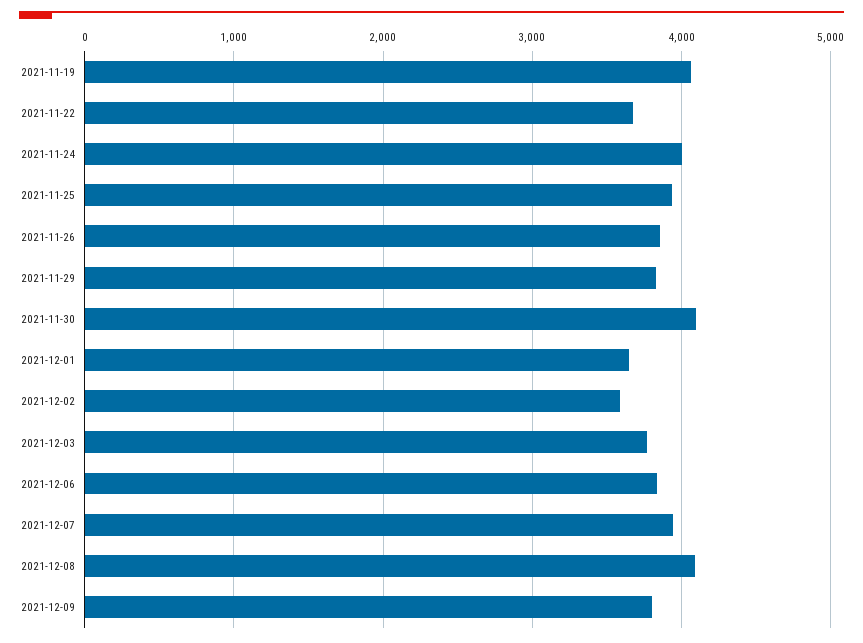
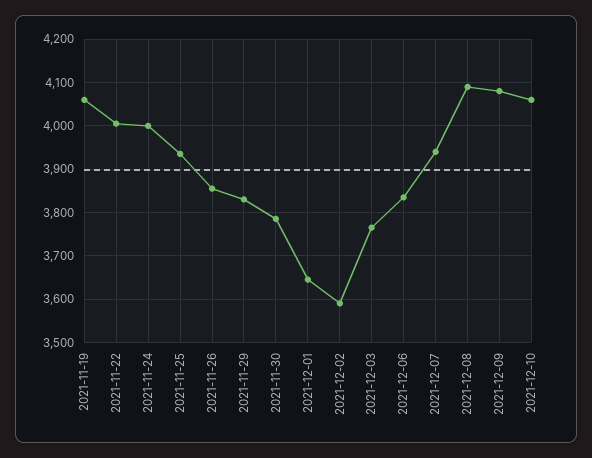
2021-11-22: 3700 -> 4000
2021-11-30: 4100 -> 3780
2021-12-09: 3800 -> 4080
2021-12-10: none -> 4060

